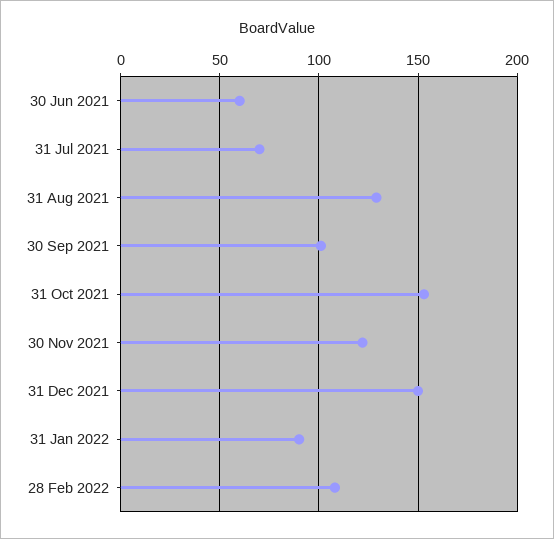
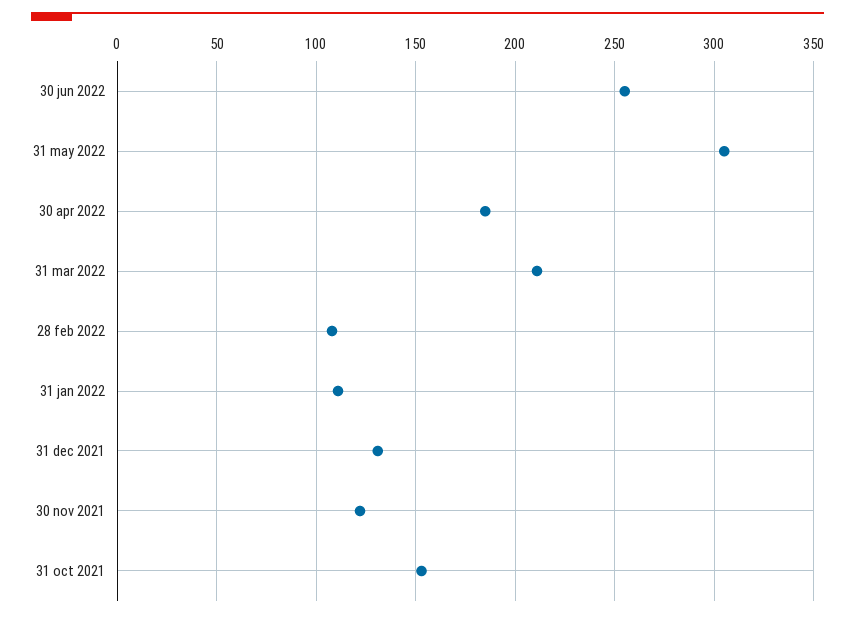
30 Jun 2021: 60 -> none
31 Jul 2021: 70 -> none
31 Aug 2021: 130 -> none
30 Sep 2021: 100 -> none
31 Dec 2021: 150 -> 130
31 Jan 2022: 90 -> 110
30 jun 2022: none -> 255
31 may 2022: none -> 305
30 apr 2022: none -> 185
31 mar 2022: none -> 210

